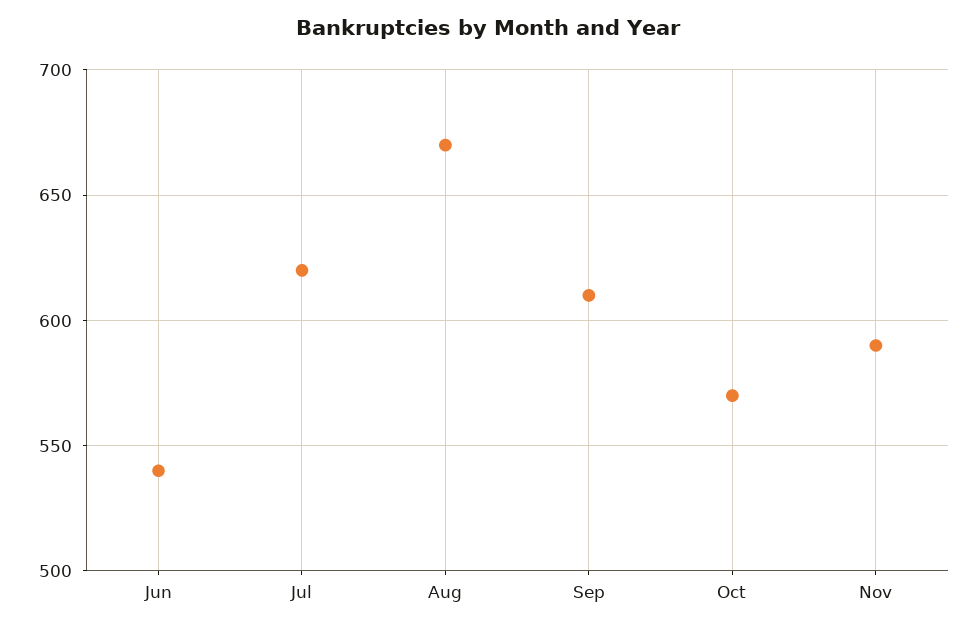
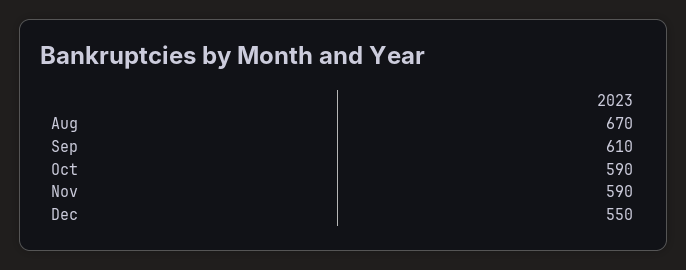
Jun: 540 -> none
Jul: 620 -> none
Oct: 570 -> 590
Dec: none -> 550

